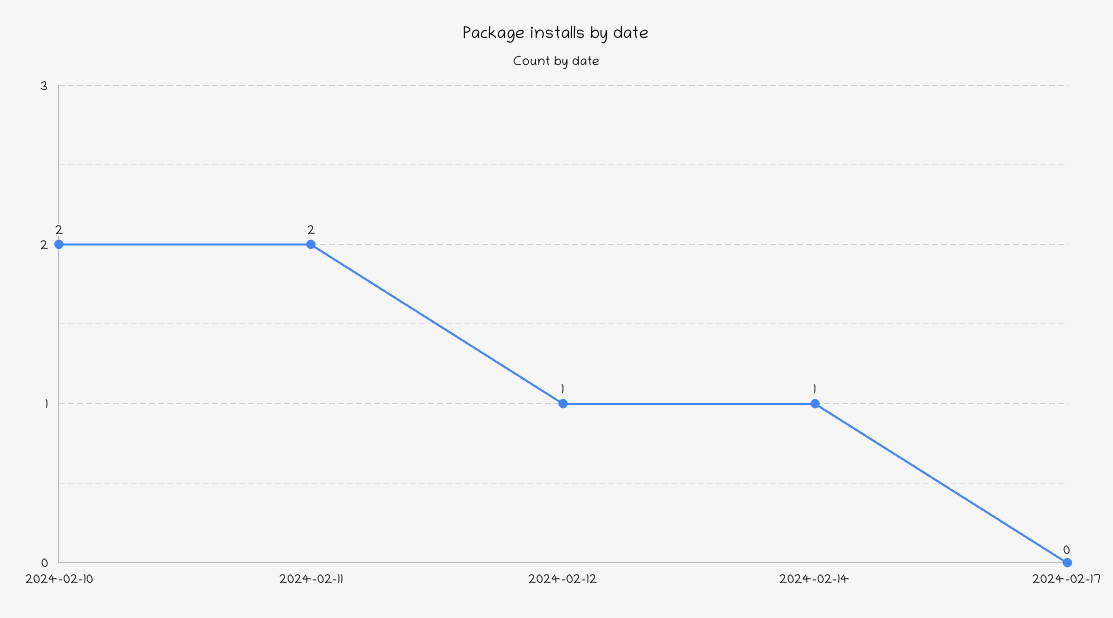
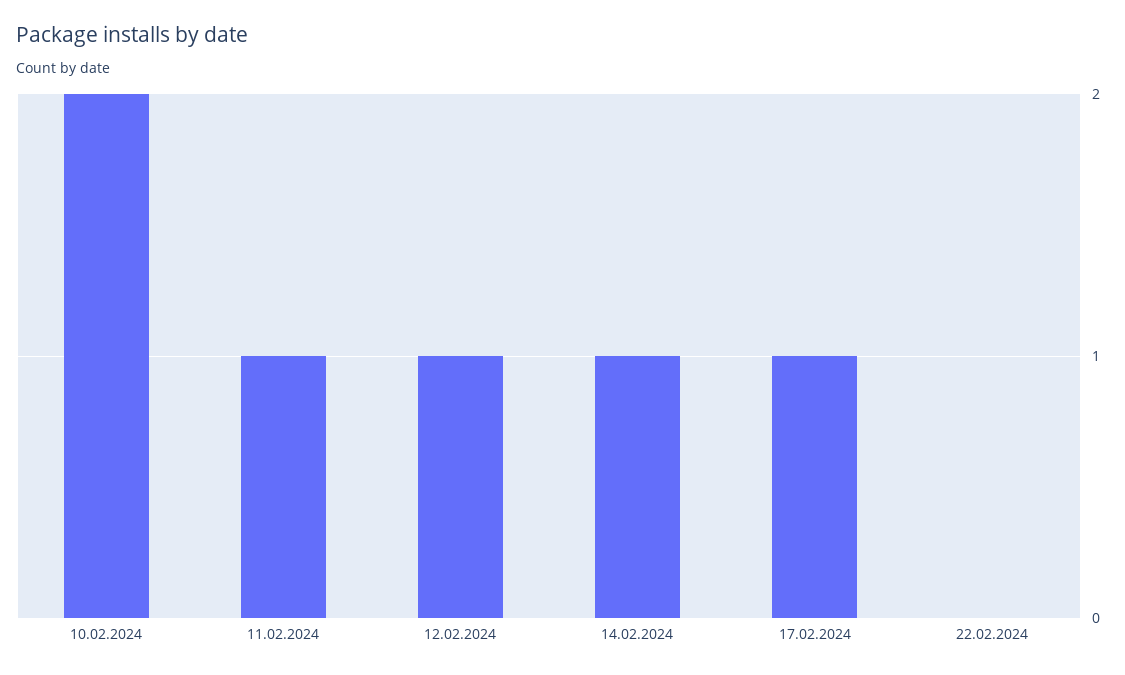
2024-02-11: 2 -> 1
2024-02-17: 0 -> 1
22.02.2024: none -> 0

